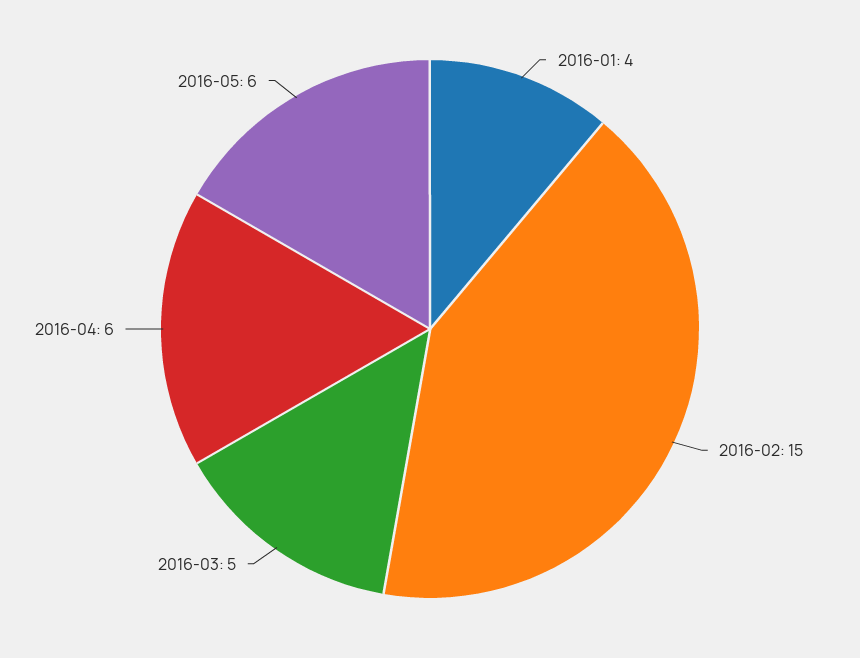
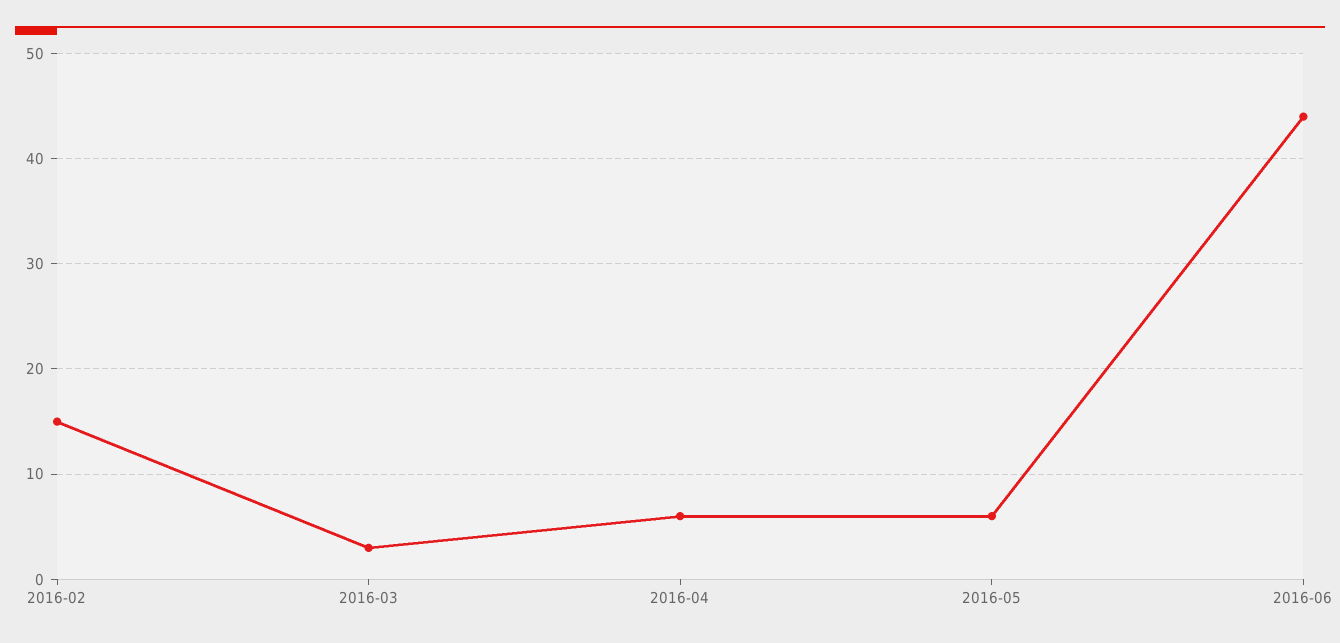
2016-01: 4 -> none
2016-03: 5 -> 3
2016-06: none -> 44

